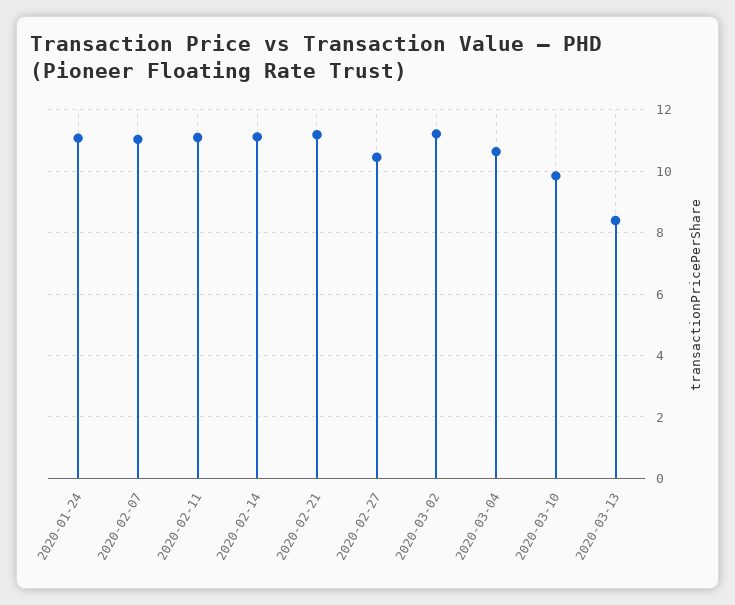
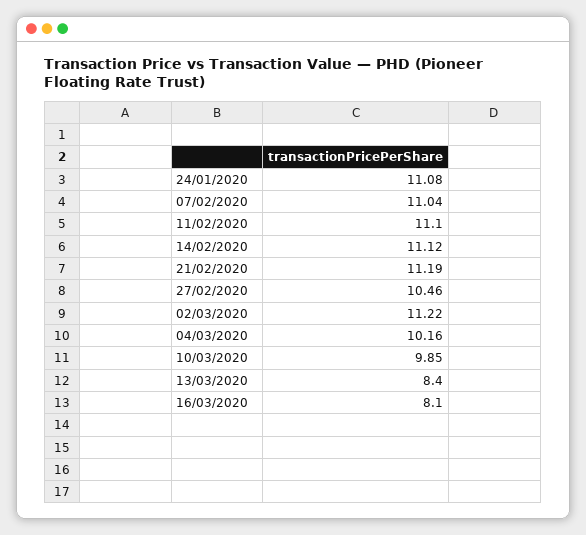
2020-03-04: 10.6 -> 10.16
16/03/2020: none -> 8.1

